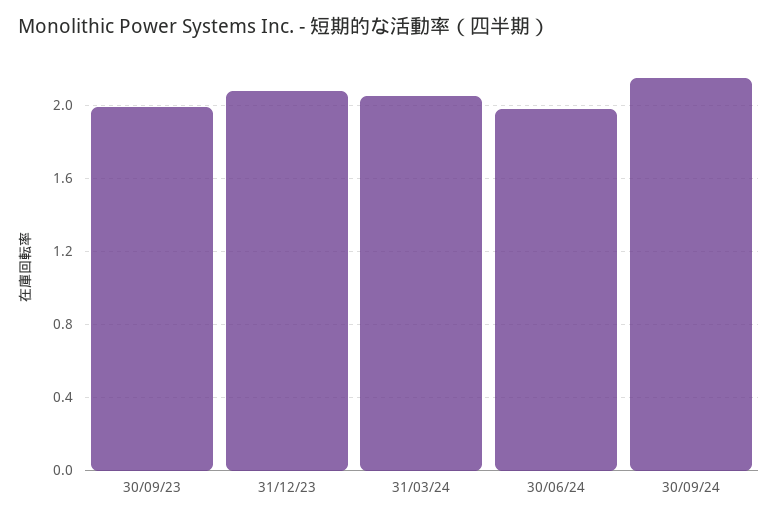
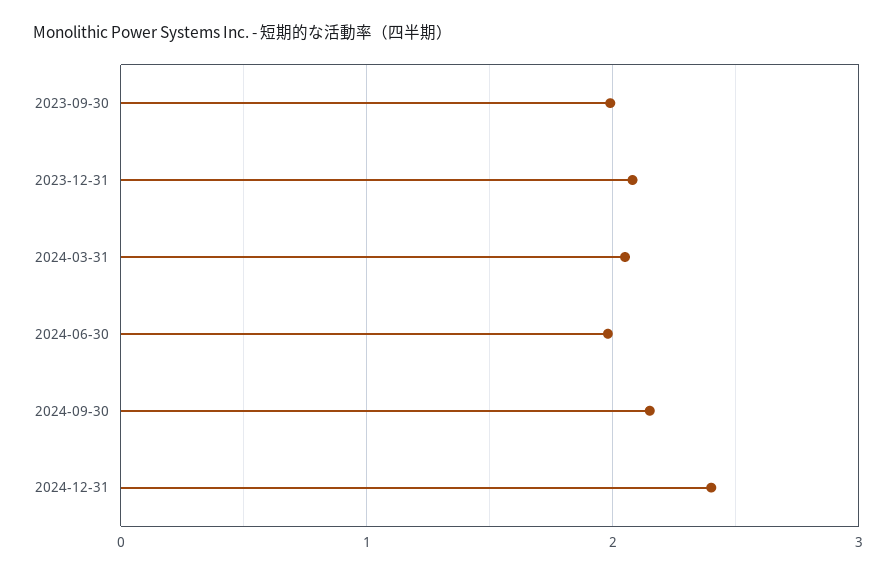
2024-12-31: none -> 2.4

